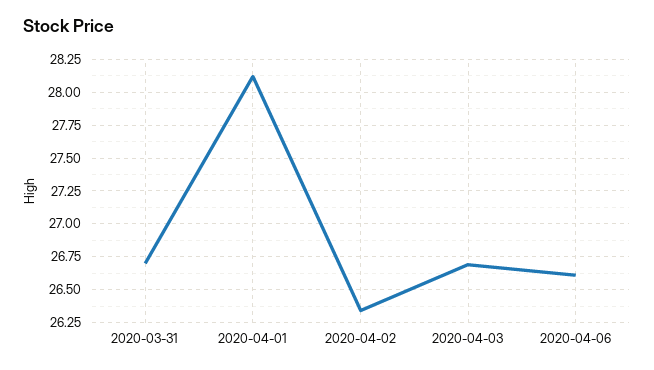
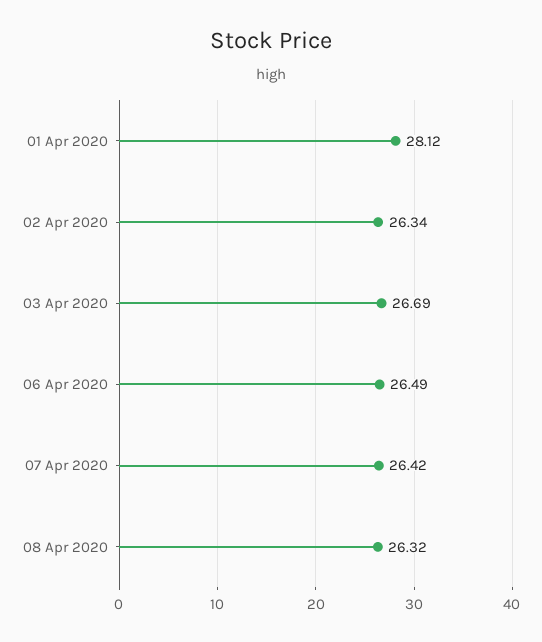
2020-03-31: 26.7 -> none
2020-04-06: 26.6 -> 26.49
07 Apr 2020: none -> 26.42
08 Apr 2020: none -> 26.32

